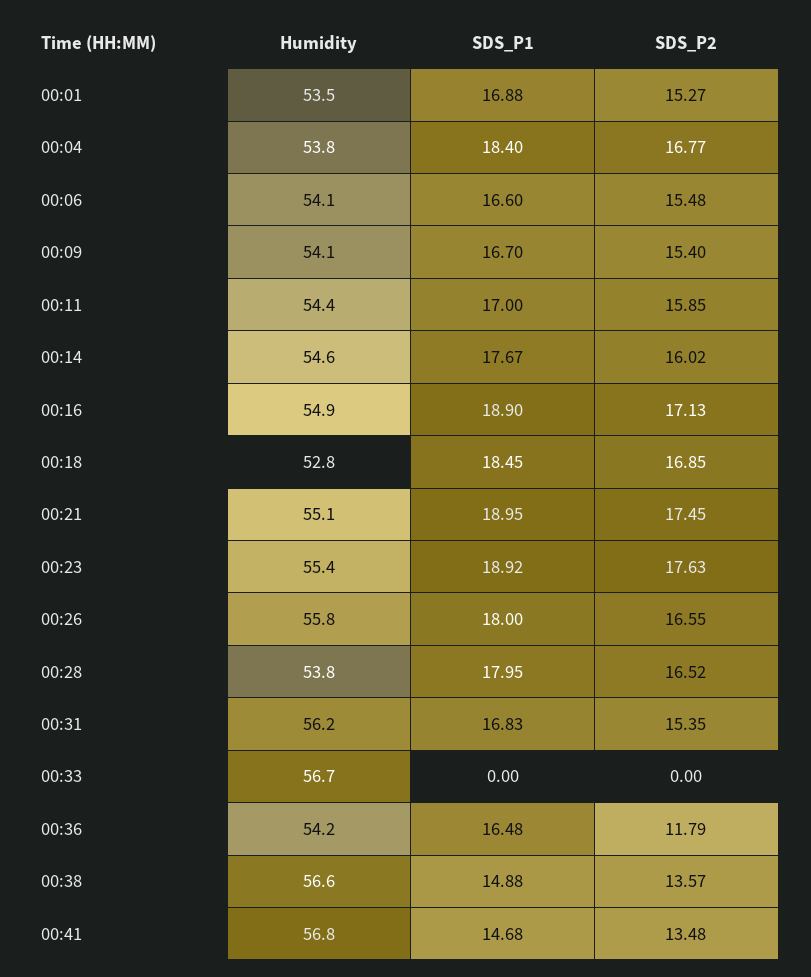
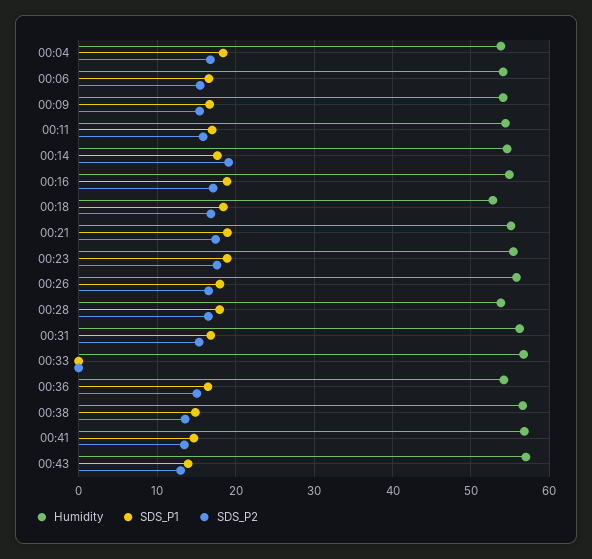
Humidity, 00:01: 53.5 -> none
SDS_P1, 00:01: 16.88 -> none
SDS_P2, 00:01: 15.27 -> none
SDS_P2, 00:14: 16.02 -> 19
SDS_P2, 00:36: 11.79 -> 15
Humidity, 00:43: none -> 57
SDS_P1, 00:43: none -> 14
SDS_P2, 00:43: none -> 13

